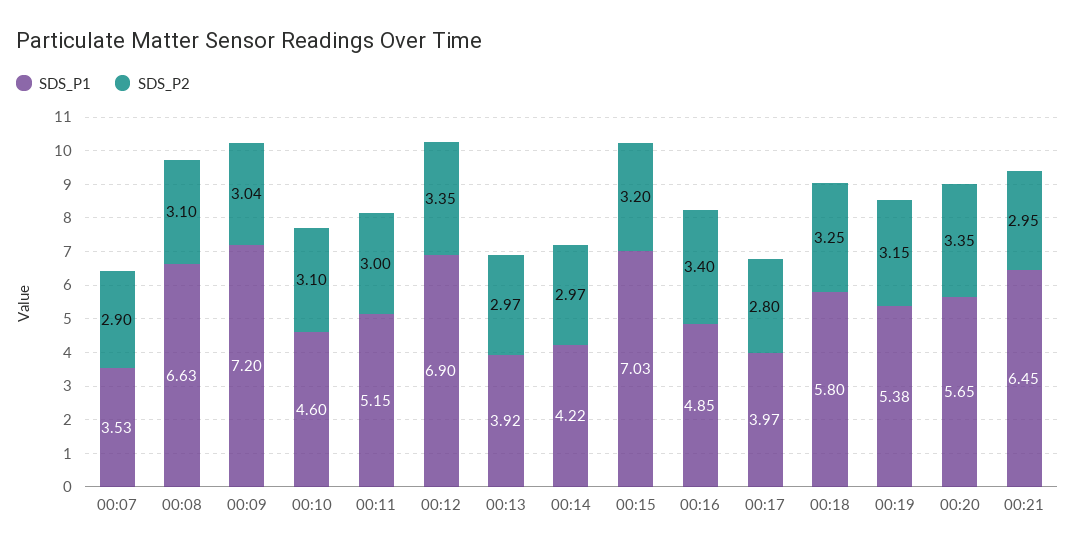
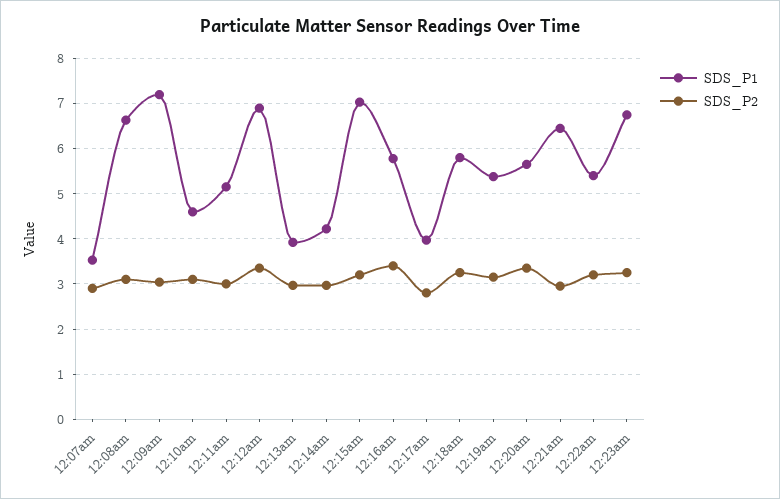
SDS_P1, 00:16: 4.85 -> 5.8
SDS_P1, 12:22am: none -> 5.4
SDS_P2, 12:22am: none -> 3.2
SDS_P1, 12:23am: none -> 6.8
SDS_P2, 12:23am: none -> 3.2

